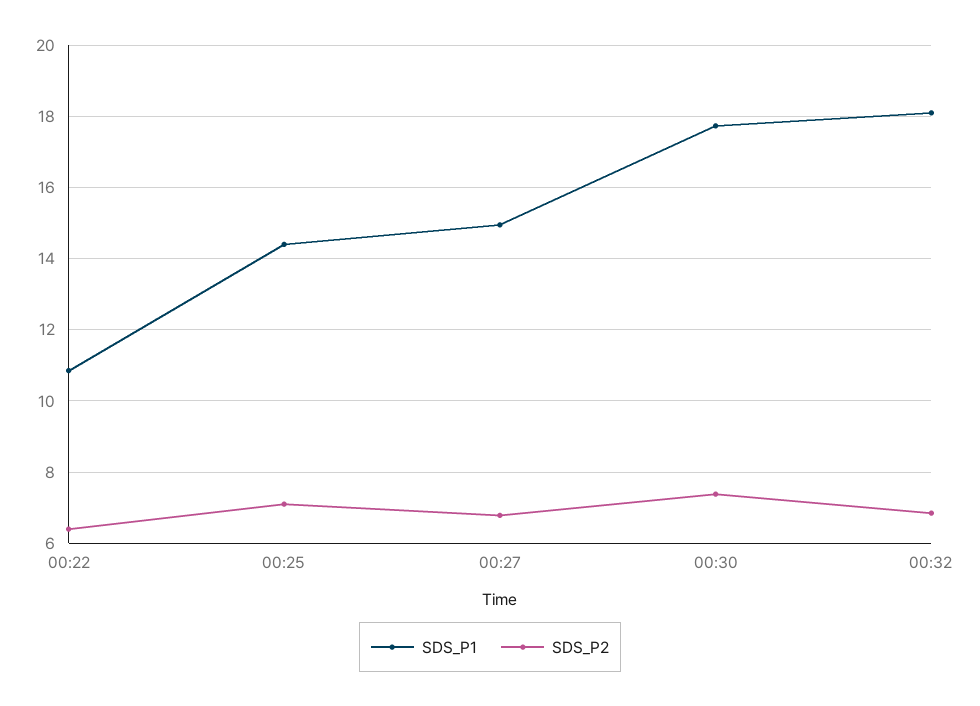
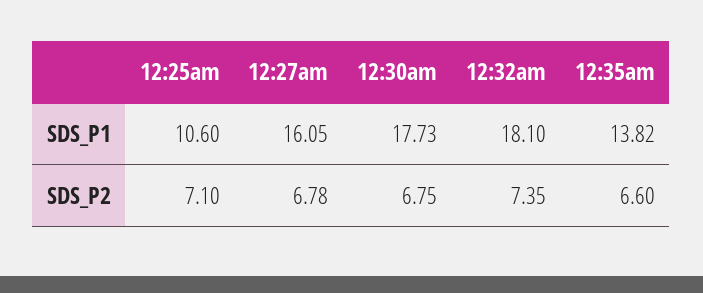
SDS_P1, 00:22: 10.8 -> none
SDS_P2, 00:22: 6.4 -> none
SDS_P1, 00:25: 14.4 -> 10.6
SDS_P1, 00:27: 15 -> 16.05
SDS_P2, 00:30: 7.4 -> 6.75
SDS_P2, 00:32: 6.8 -> 7.35
SDS_P1, 12:35am: none -> 13.82
SDS_P2, 12:35am: none -> 6.6

